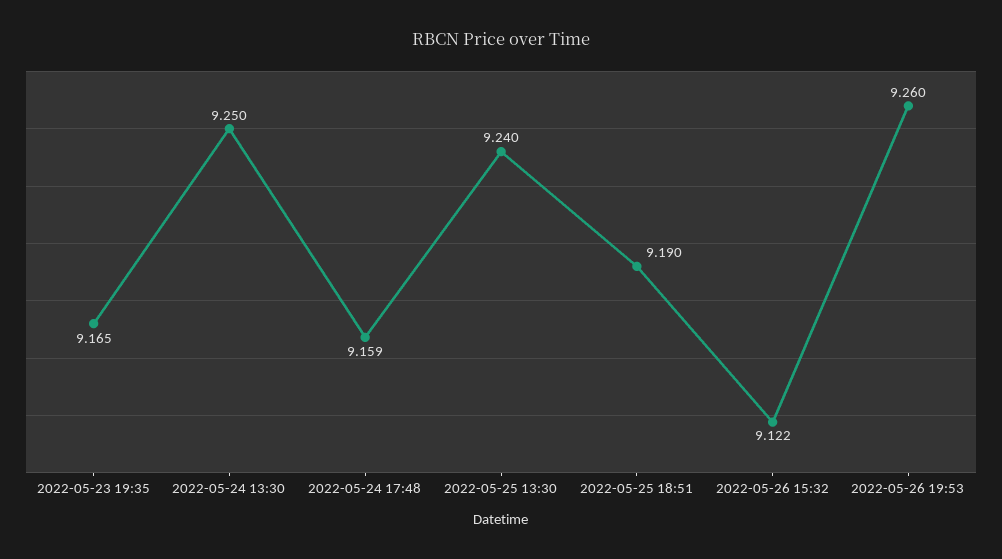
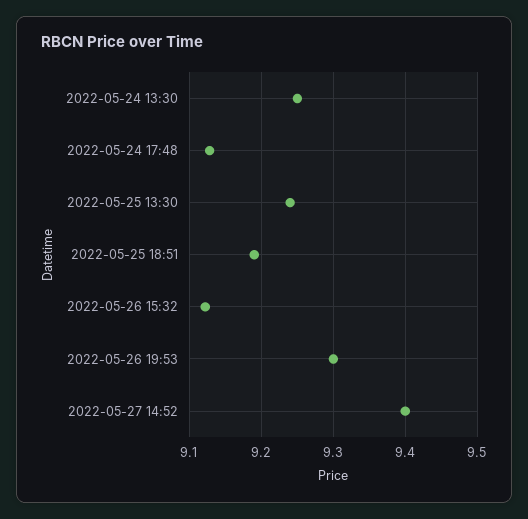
2022-05-23 19:35: 9.165 -> none
2022-05-24 17:48: 9.159 -> 9.13
2022-05-26 19:53: 9.26 -> 9.3
2022-05-27 14:52: none -> 9.4

